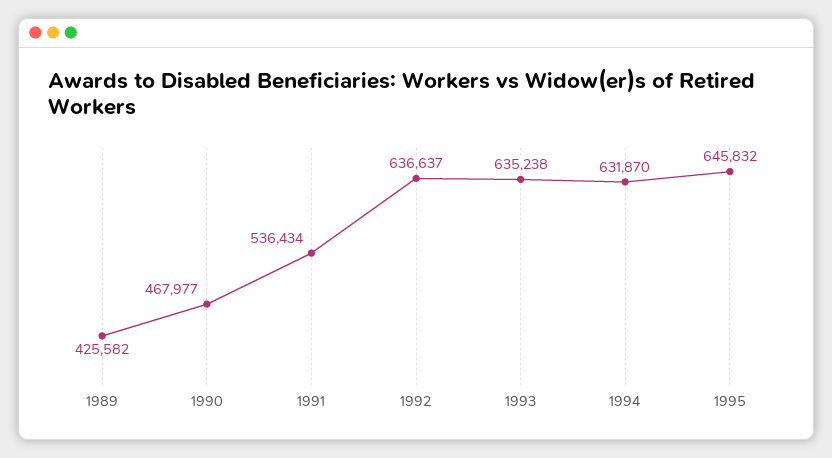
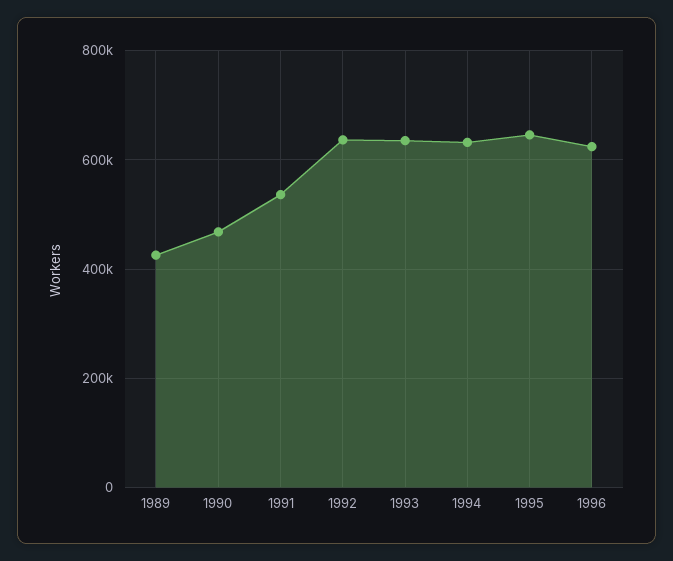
1996: none -> 620000

